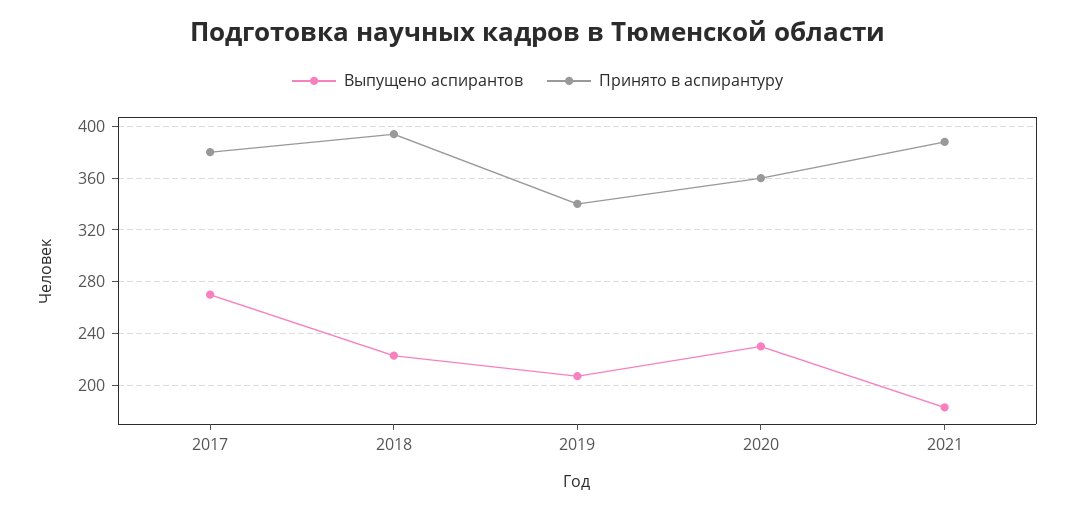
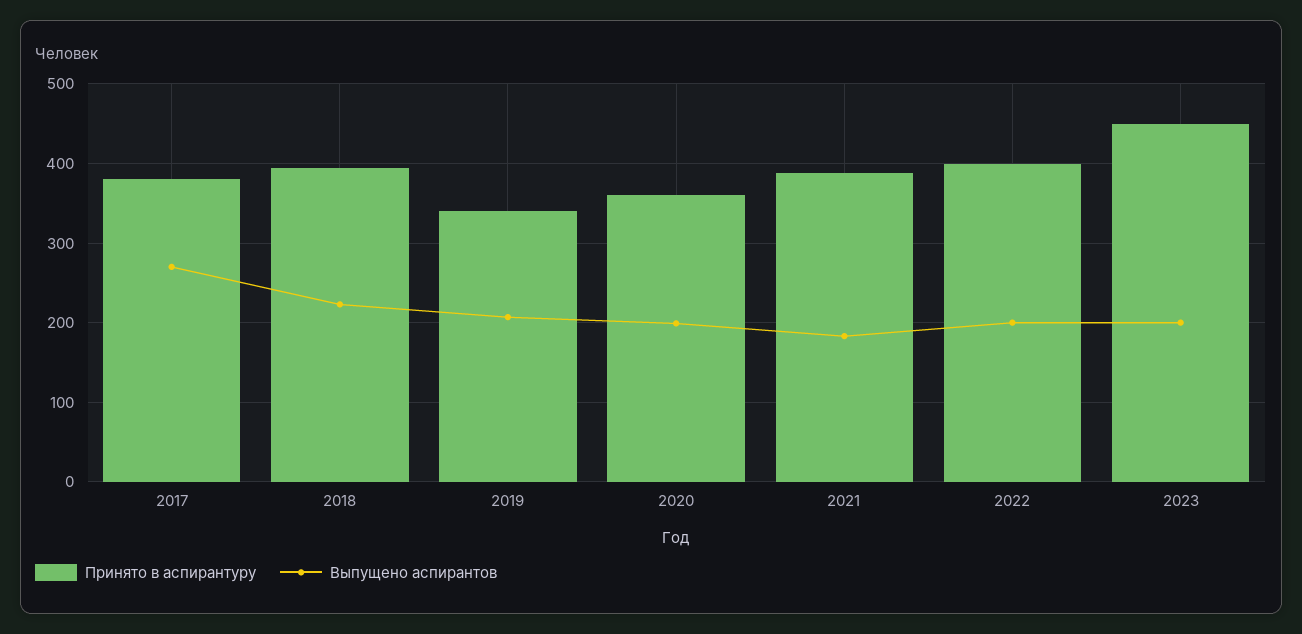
Выпущено аспирантов, 2020: 230 -> 200
Принято в аспирантуру, 2022: none -> 400
Выпущено аспирантов, 2022: none -> 200
Принято в аспирантуру, 2023: none -> 450
Выпущено аспирантов, 2023: none -> 200

